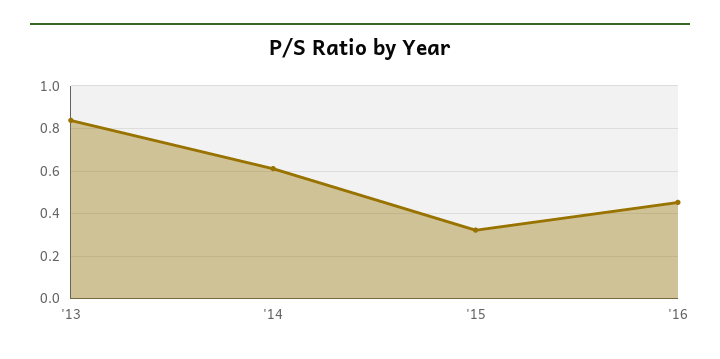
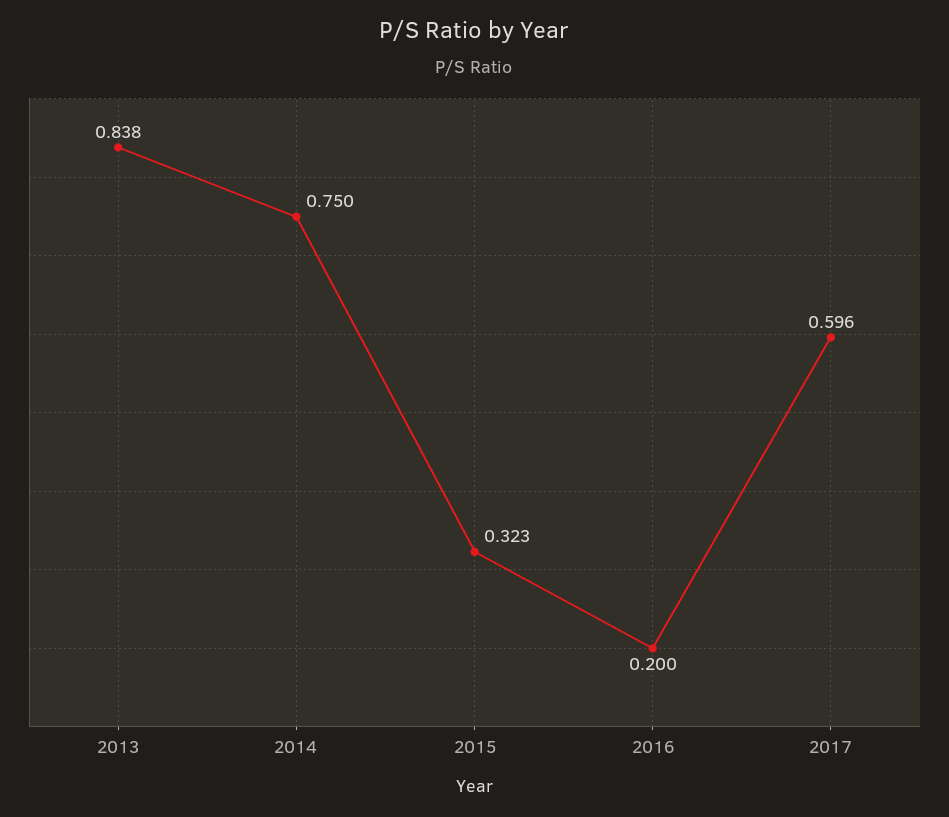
'14: 0.6 -> 0.75
'16: 0.45 -> 0.2
2017: none -> 0.596

